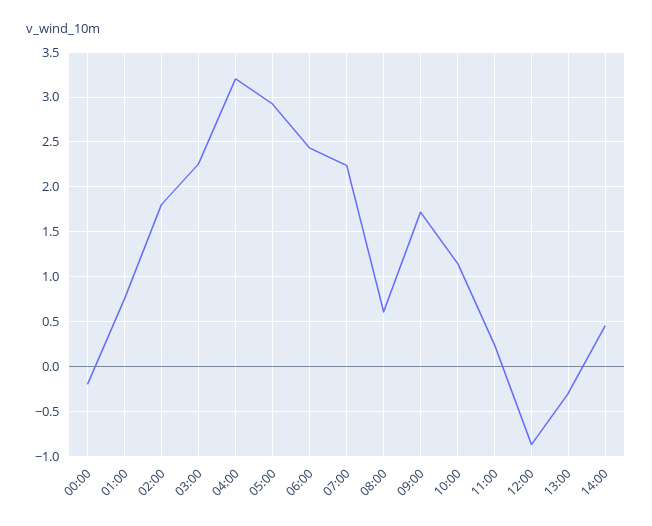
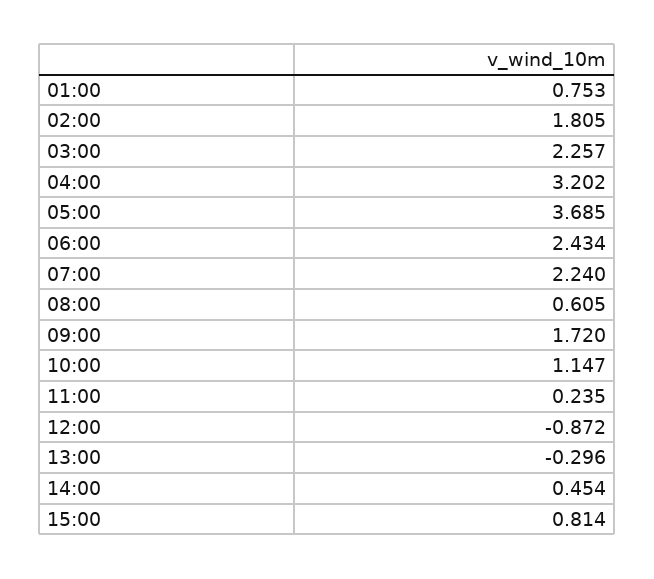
00:00: -0.2 -> none
05:00: 2.9 -> 3.685
15:00: none -> 0.814

